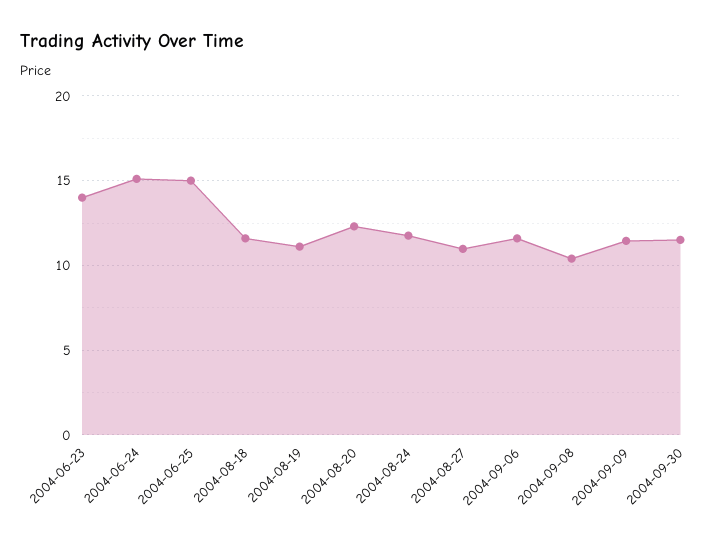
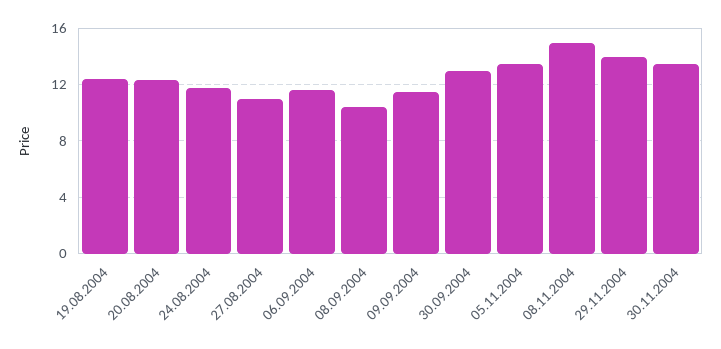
2004-06-23: 14 -> none
2004-06-24: 15 -> none
2004-06-25: 15 -> none
2004-08-18: 11.5 -> none
2004-08-19: 11 -> 12.5
2004-09-30: 11.5 -> 13
05.11.2004: none -> 13.5
08.11.2004: none -> 15
29.11.2004: none -> 14
30.11.2004: none -> 13.5

